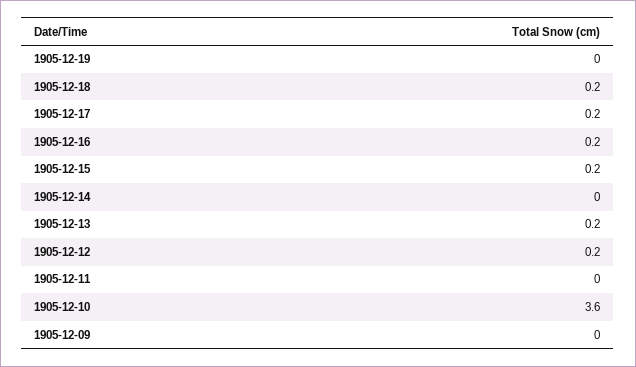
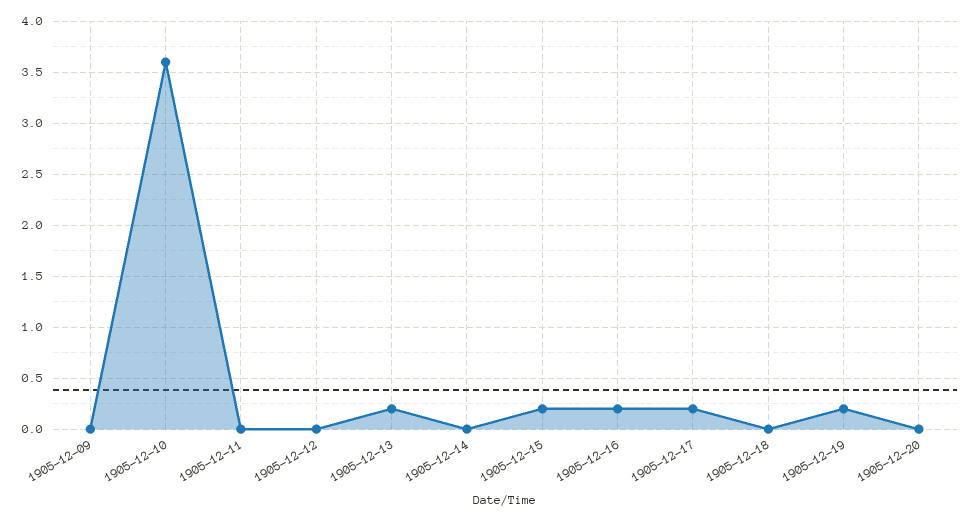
1905-12-19: 0 -> 0.2
1905-12-18: 0.2 -> 0
1905-12-12: 0.2 -> 0
1905-12-20: none -> 0

